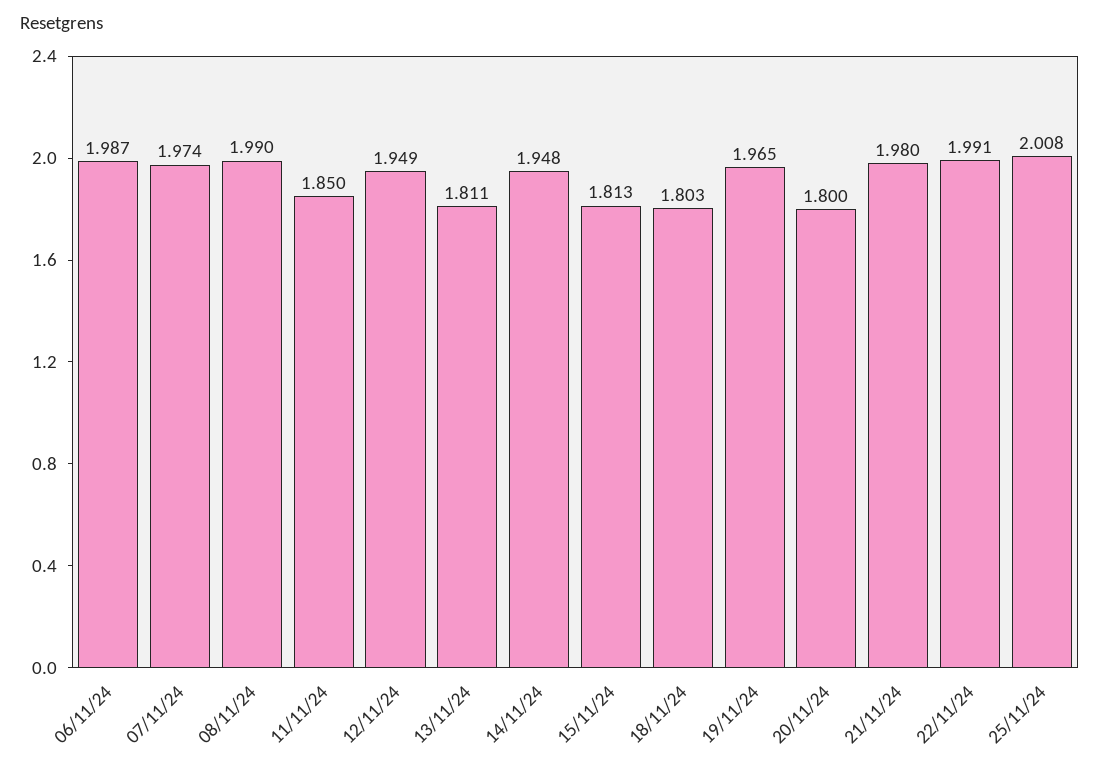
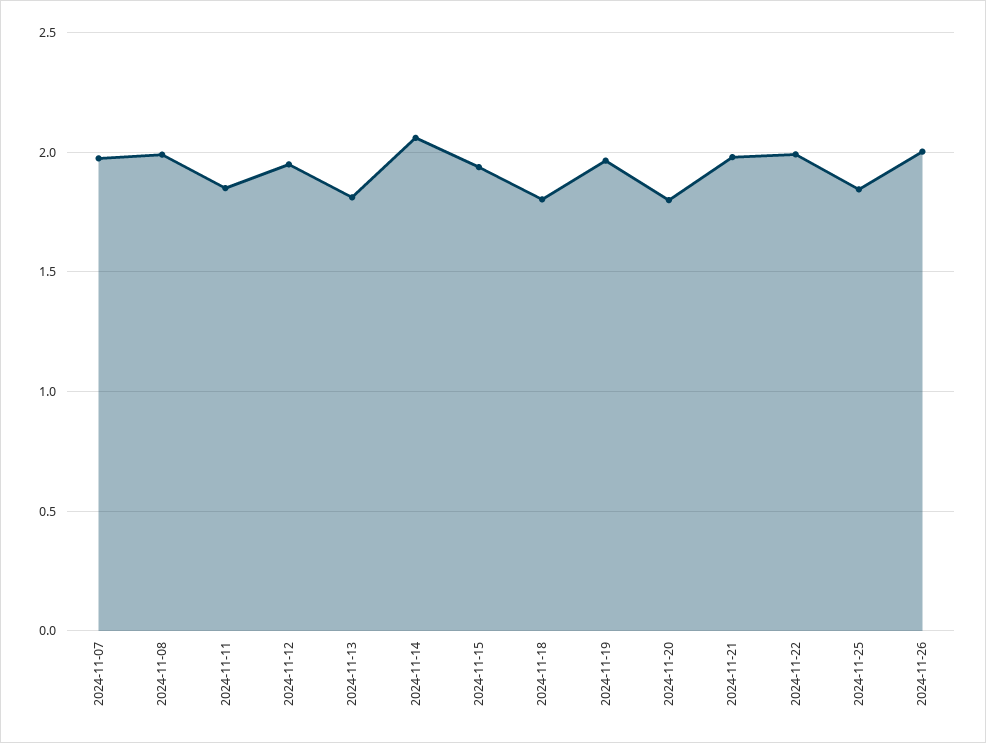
06/11/24: 1.987 -> none
14/11/24: 1.948 -> 2.05
15/11/24: 1.813 -> 1.95
25/11/24: 2.008 -> 1.85
2024-11-26: none -> 2

